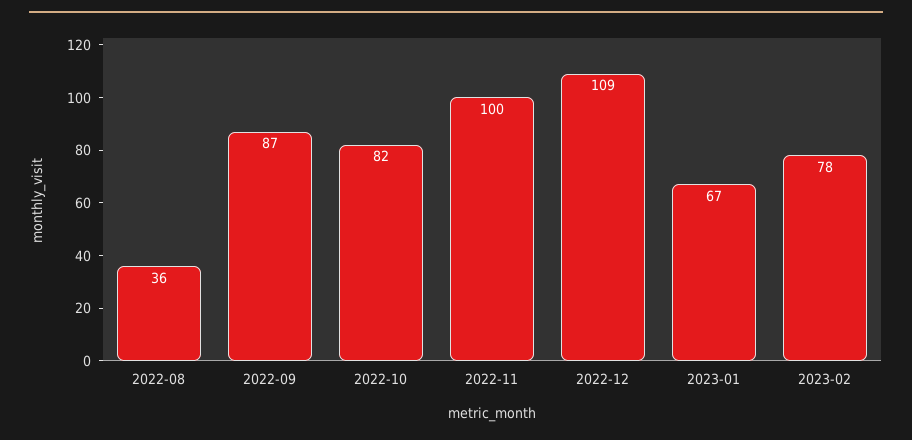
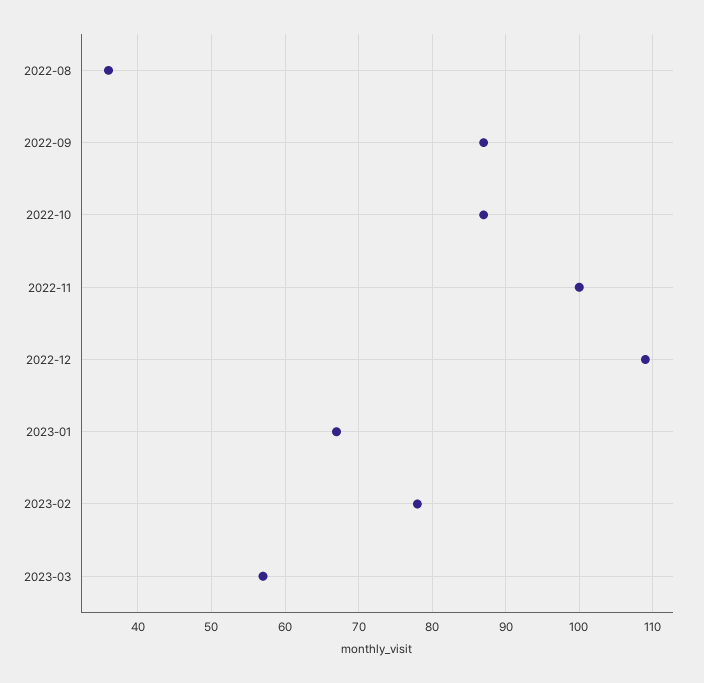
2022-10: 82 -> 87
2023-03: none -> 57

